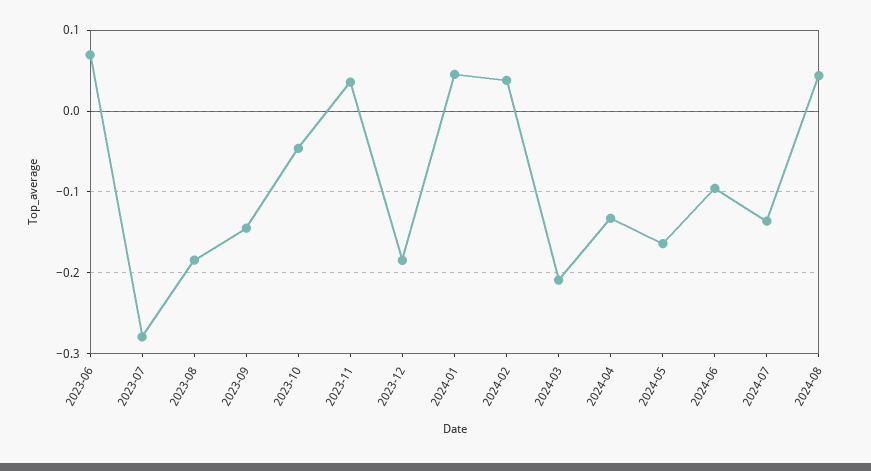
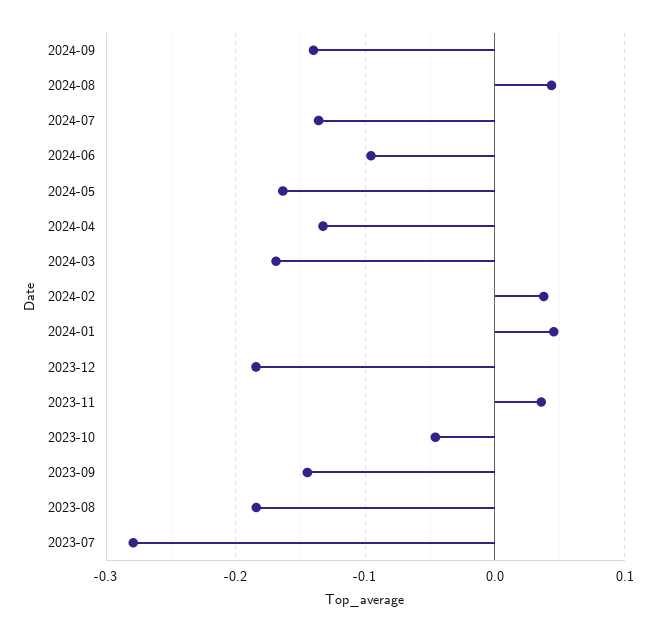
2023-06: 0.07 -> none
2024-03: -0.21 -> -0.17
2024-09: none -> -0.14

